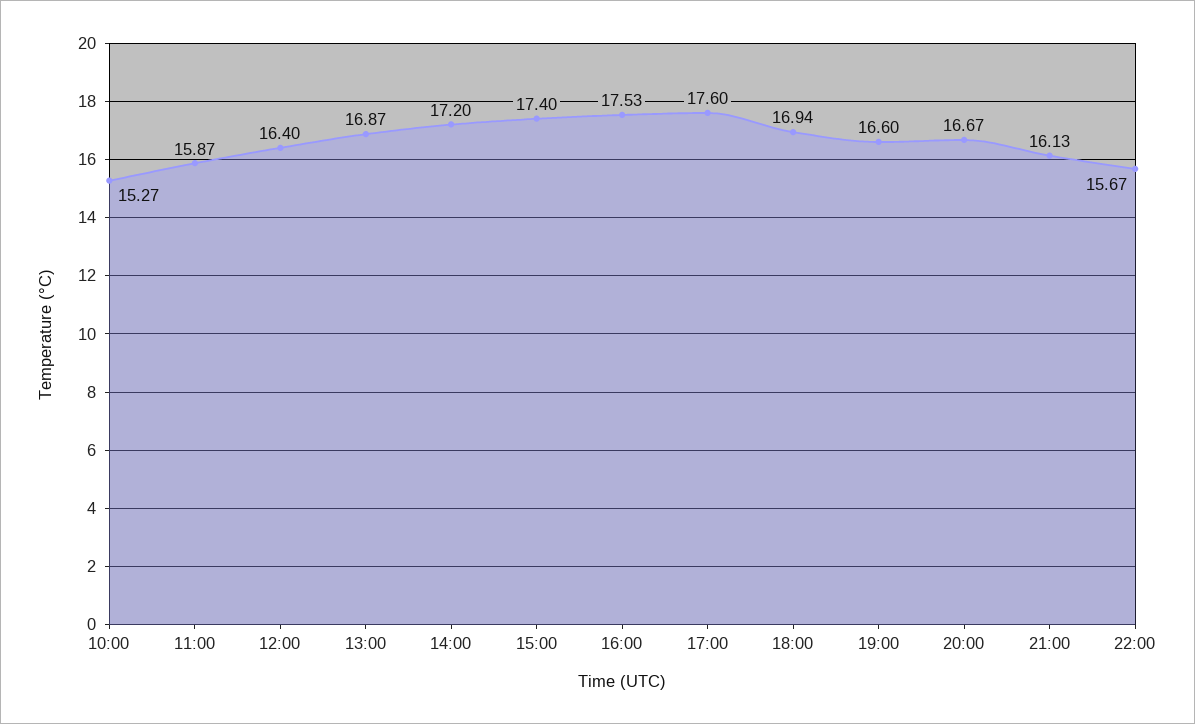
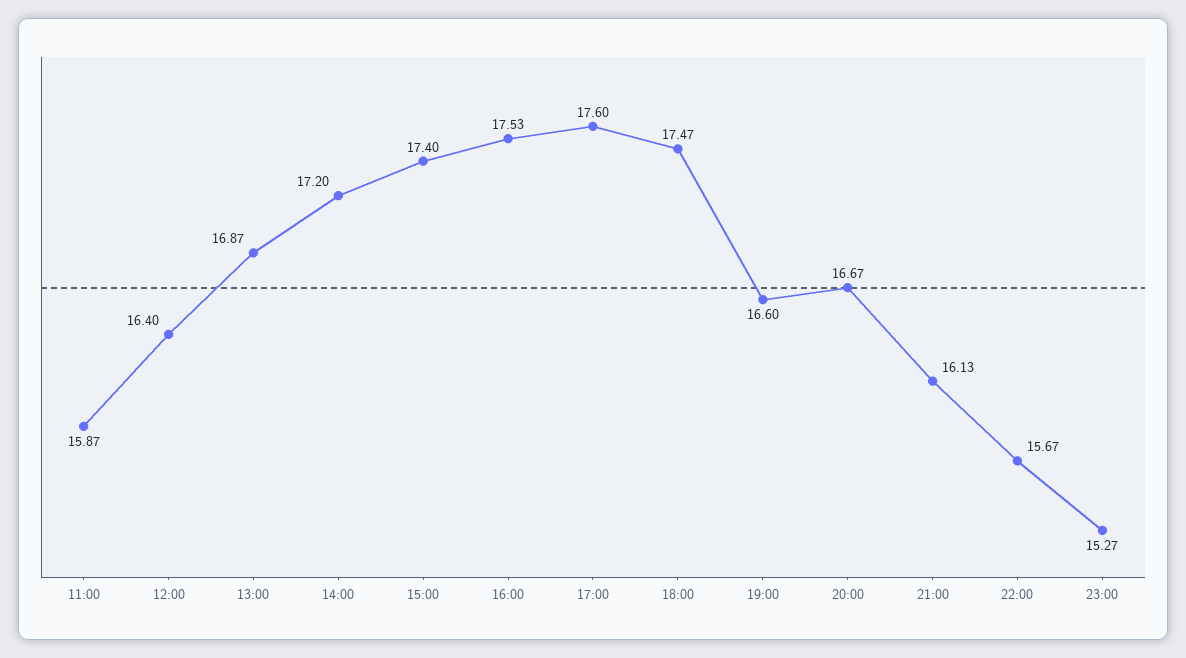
10:00: 15.27 -> none
18:00: 16.94 -> 17.47
23:00: none -> 15.27

